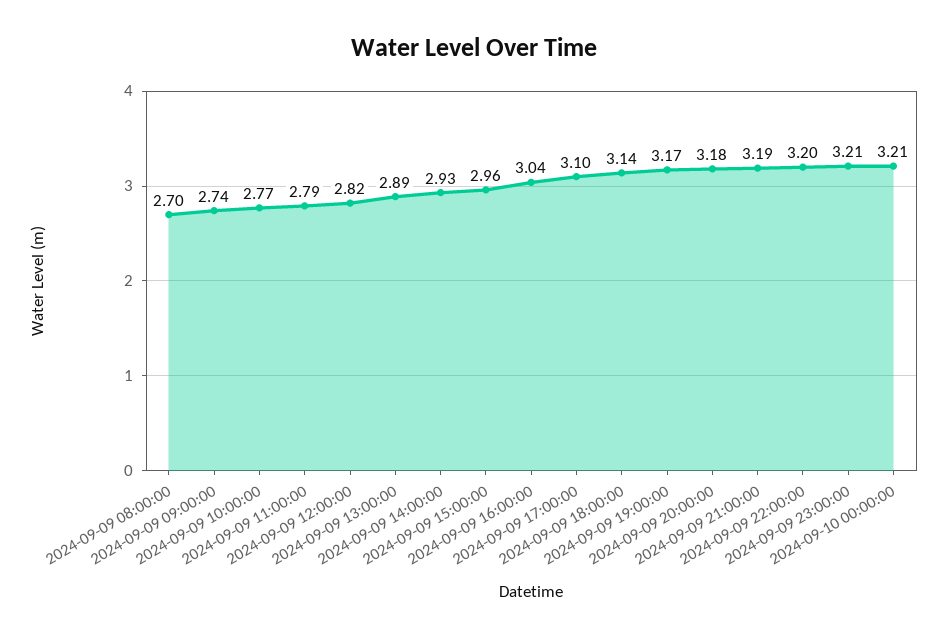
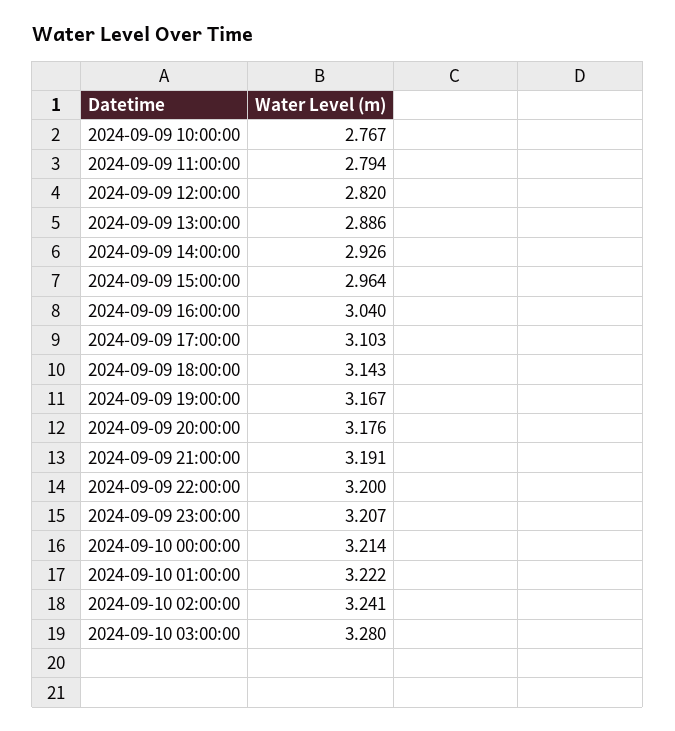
2024-09-09 08:00:00: 2.7 -> none
2024-09-09 09:00:00: 2.74 -> none
2024-09-10 01:00:00: none -> 3.222
2024-09-10 02:00:00: none -> 3.241
2024-09-10 03:00:00: none -> 3.28

